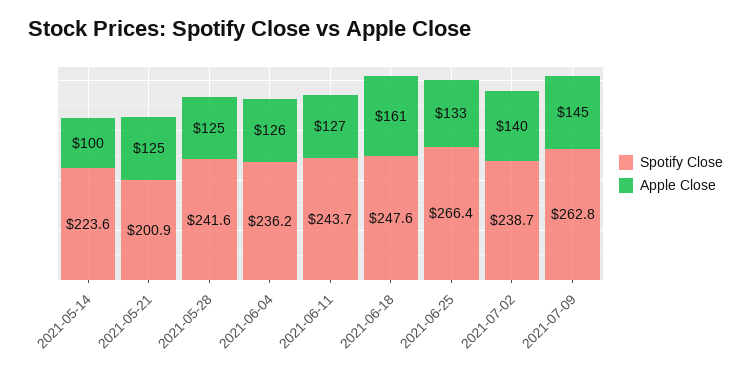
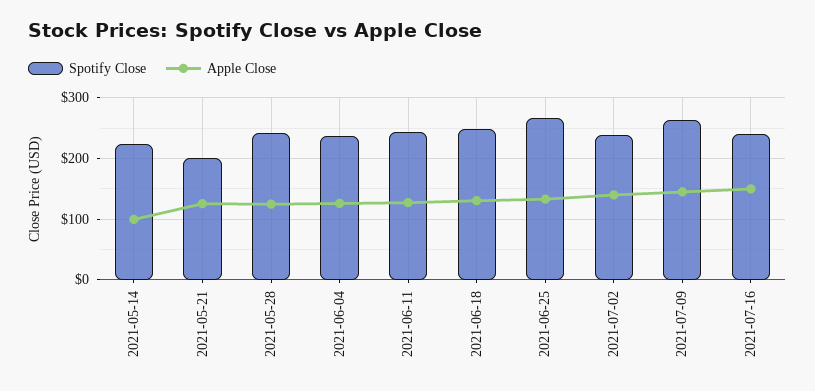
Apple Close, 2021-06-18: 161 -> 130
Spotify Close, 2021-07-16: none -> 240
Apple Close, 2021-07-16: none -> 150

